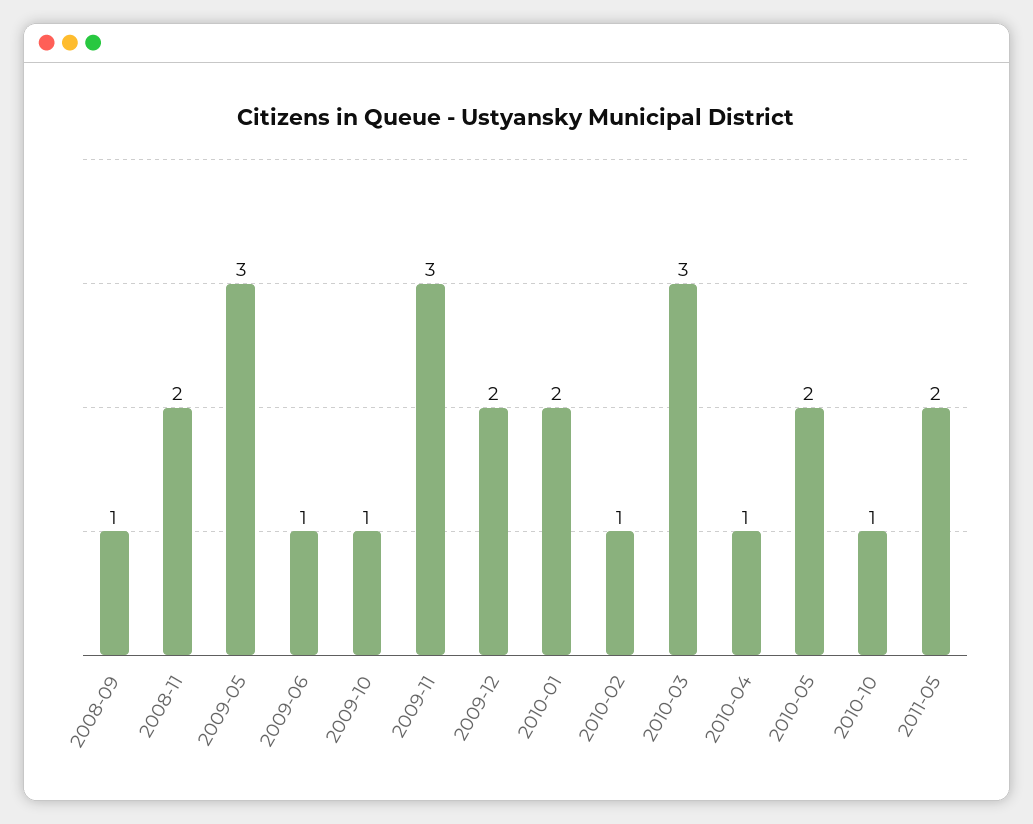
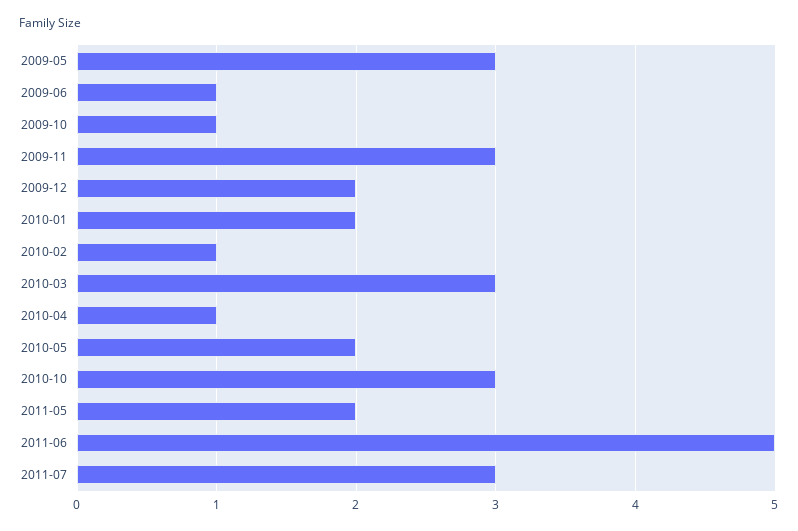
2008-09: 1 -> none
2008-11: 2 -> none
2010-10: 1 -> 3
2011-06: none -> 5
2011-07: none -> 3

